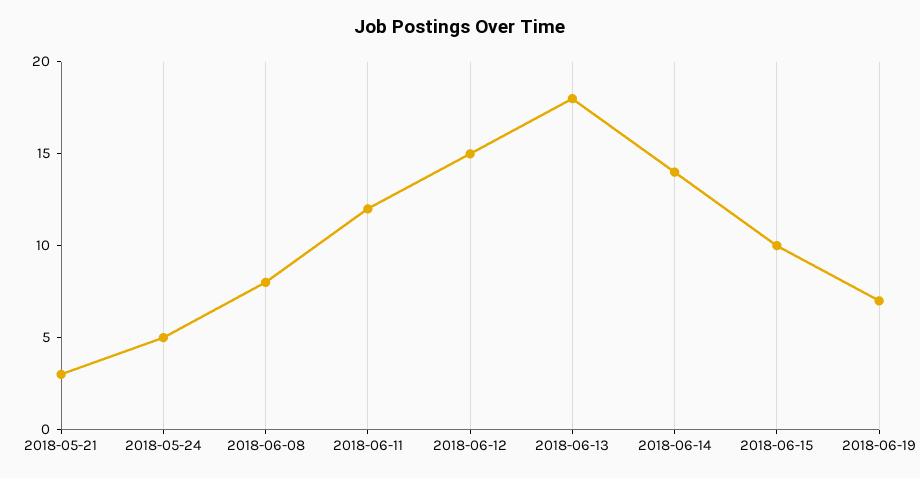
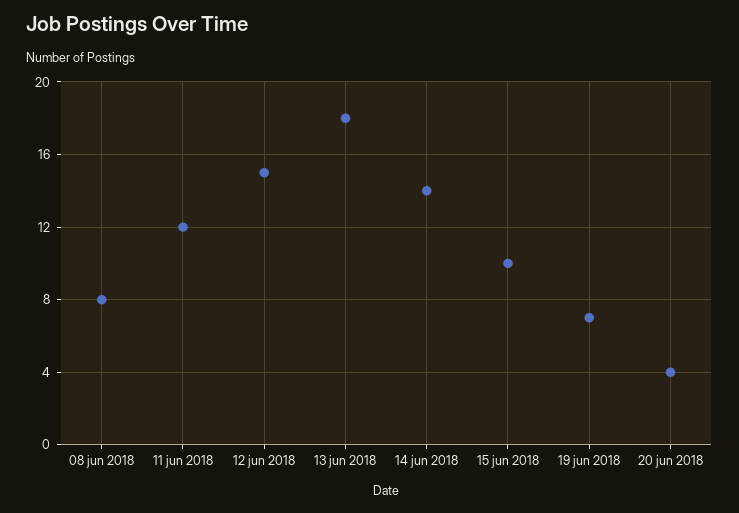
2018-05-21: 3 -> none
2018-05-24: 5 -> none
20 jun 2018: none -> 4

